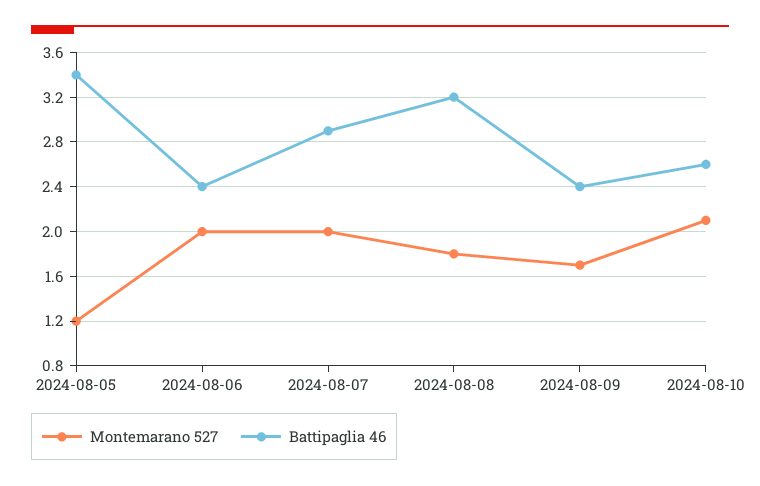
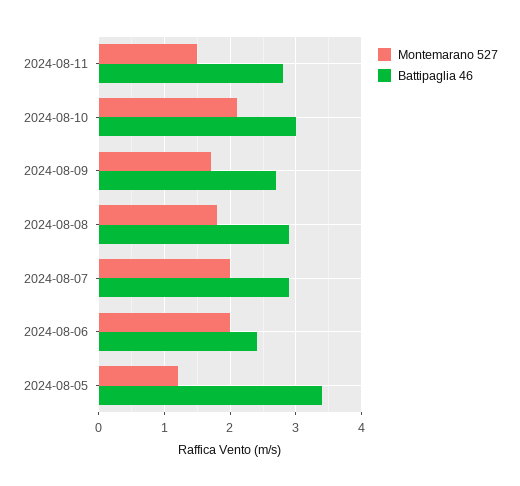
Battipaglia 46, 2024-08-08: 3.2 -> 2.9
Battipaglia 46, 2024-08-09: 2.4 -> 2.7
Battipaglia 46, 2024-08-10: 2.6 -> 3
Montemarano 527, 2024-08-11: none -> 1.5
Battipaglia 46, 2024-08-11: none -> 2.8

